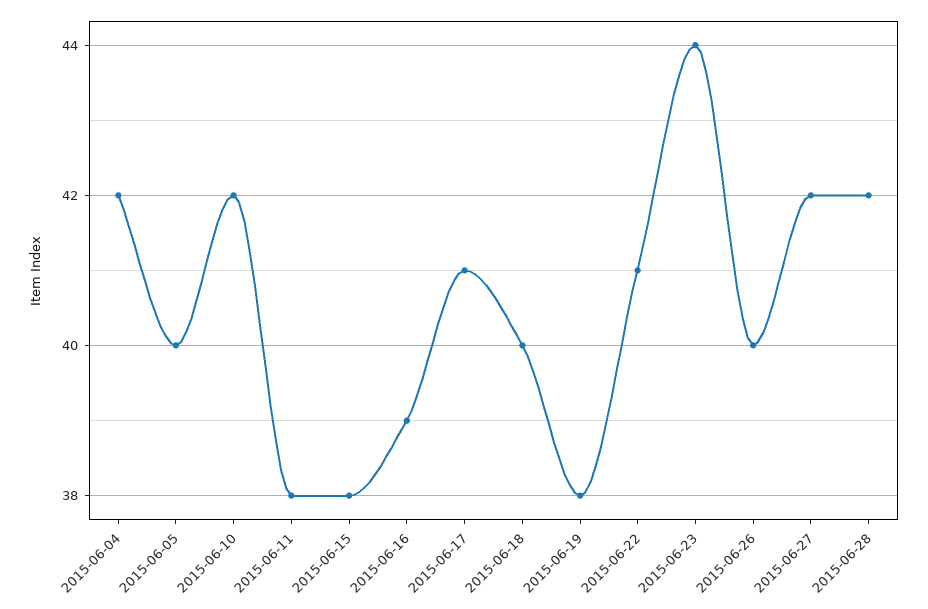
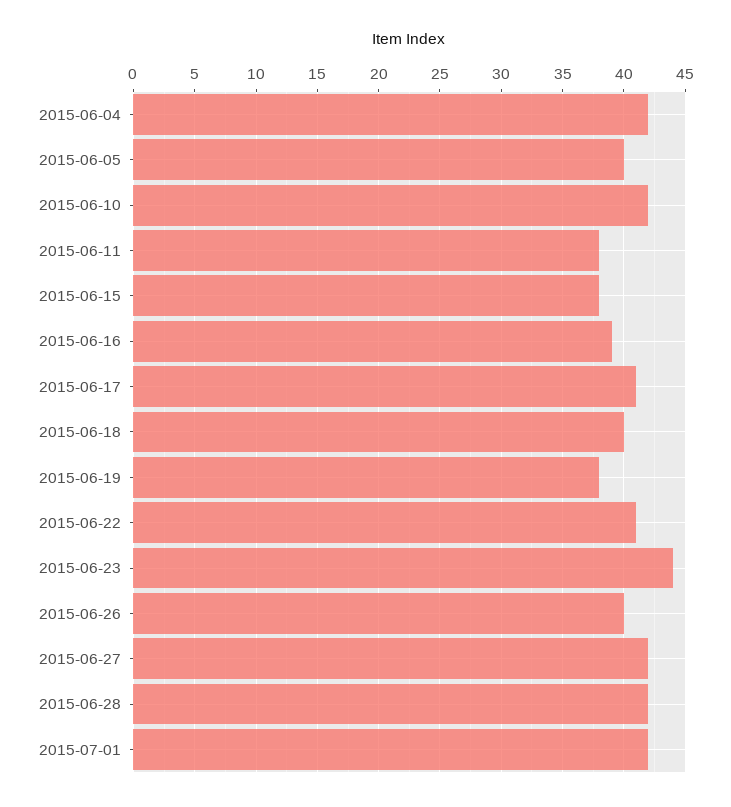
2015-07-01: none -> 42

